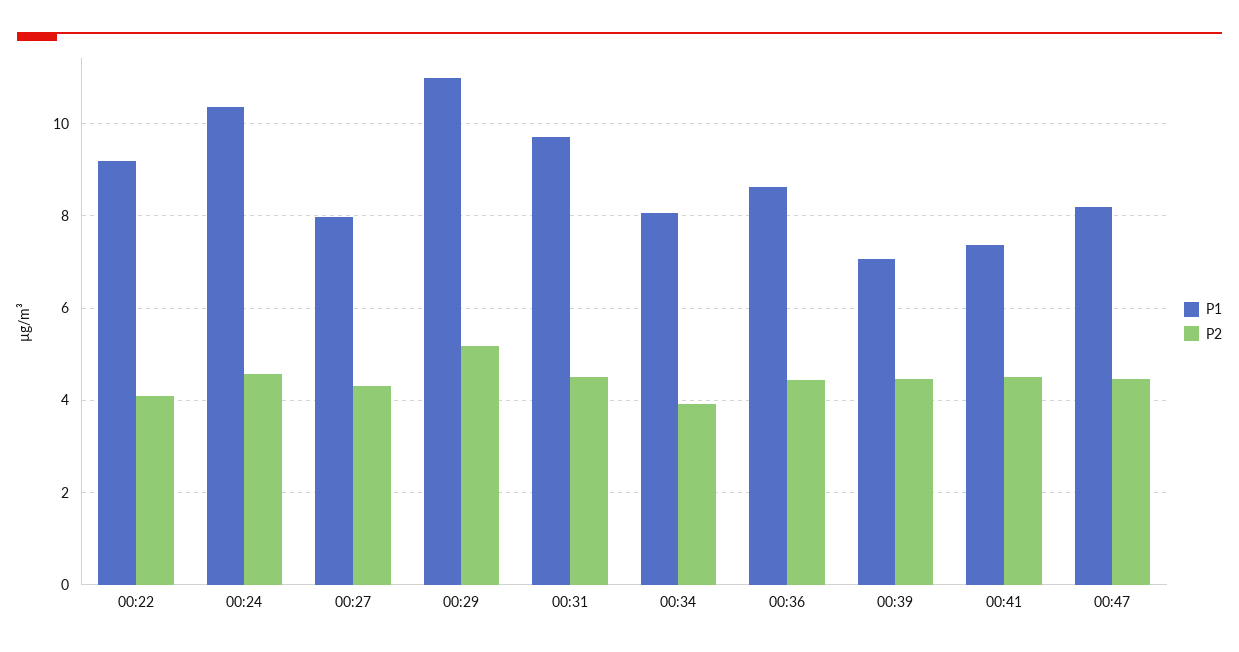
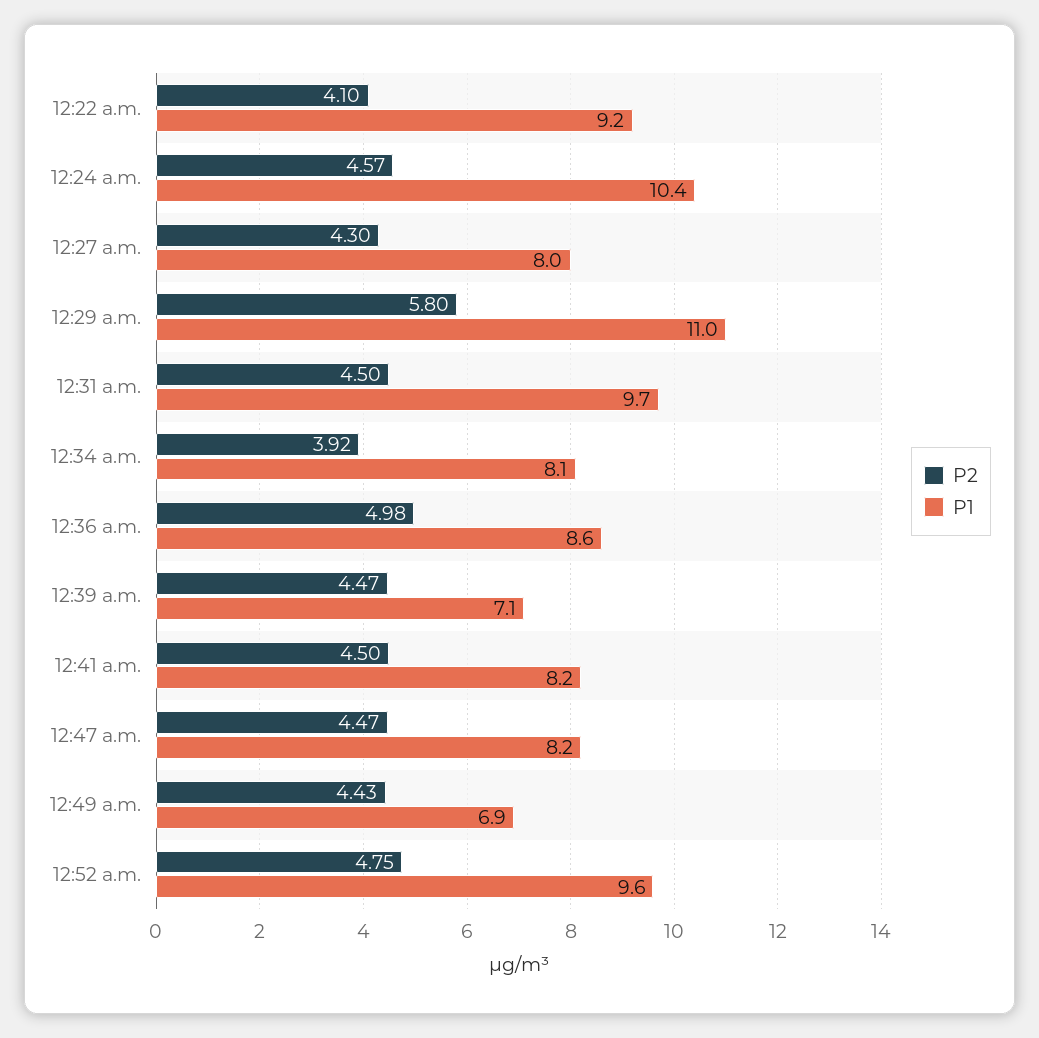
P2, 00:29: 5.2 -> 5.8
P2, 00:36: 4.4 -> 4.98
P1, 00:41: 7.4 -> 8.2
P2, 12:49 a.m.: none -> 4.43
P1, 12:49 a.m.: none -> 6.9
P2, 12:52 a.m.: none -> 4.75
P1, 12:52 a.m.: none -> 9.6

